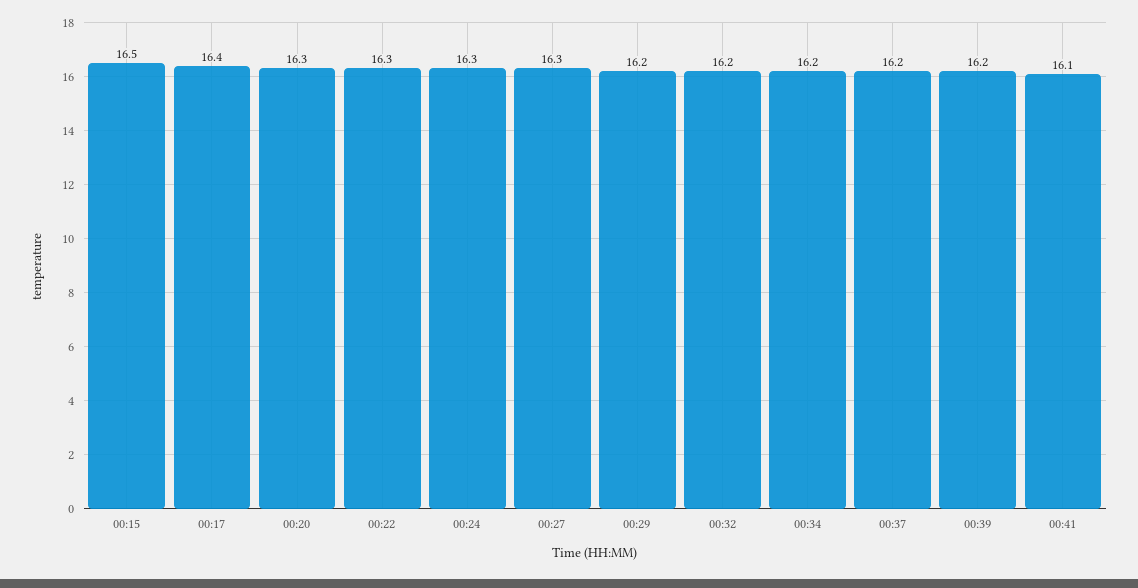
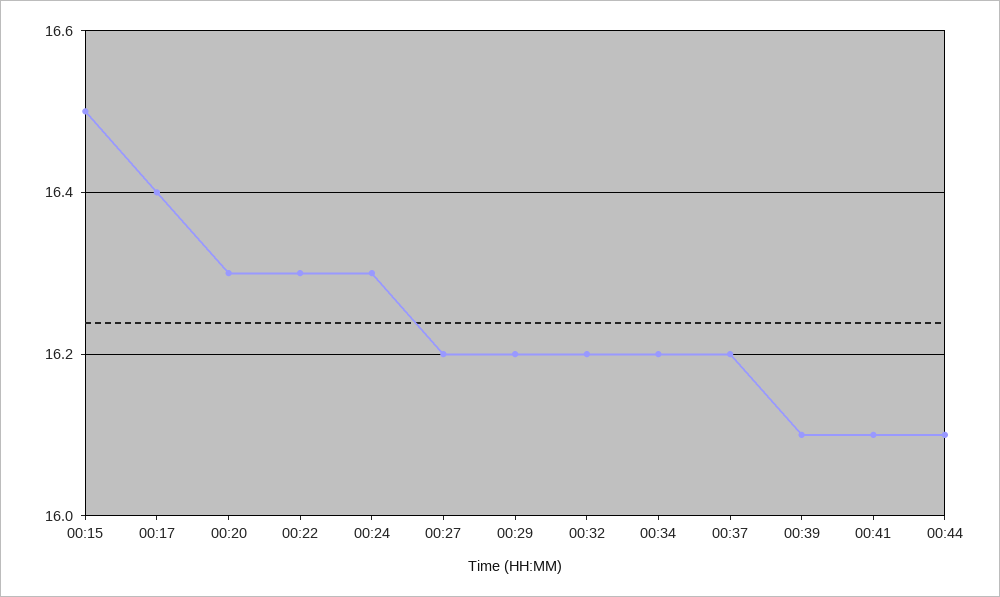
00:27: 16.3 -> 16.2
00:39: 16.2 -> 16.1
00:44: none -> 16.1

